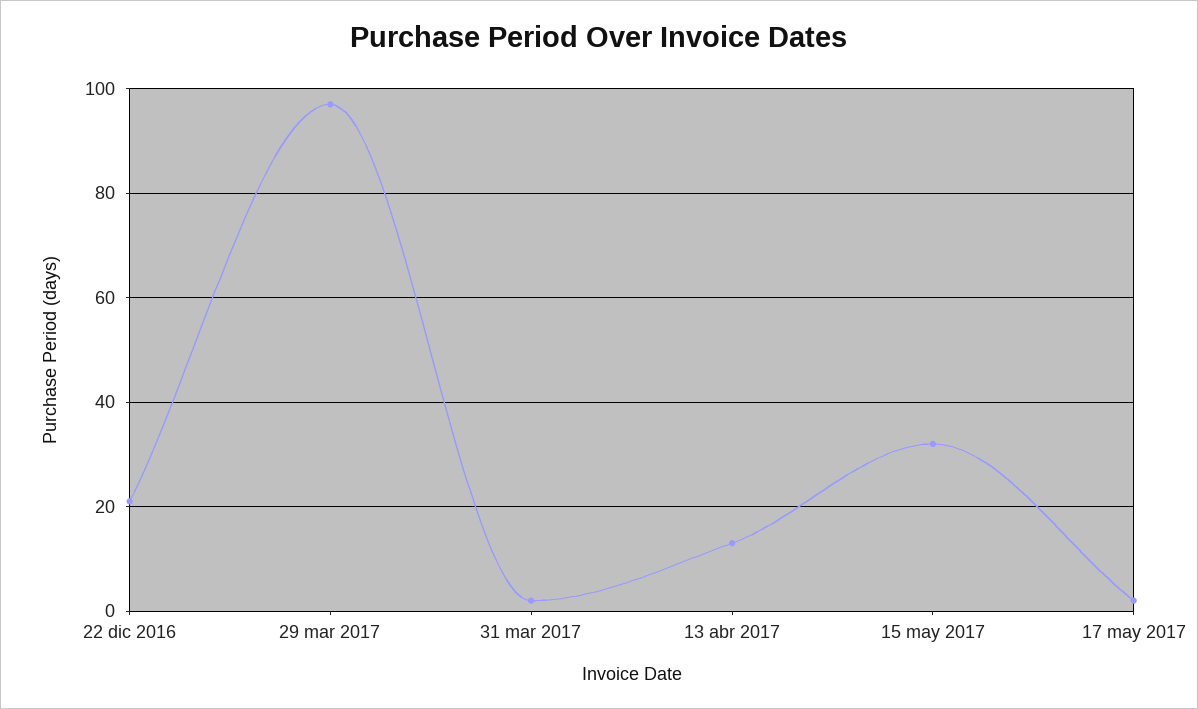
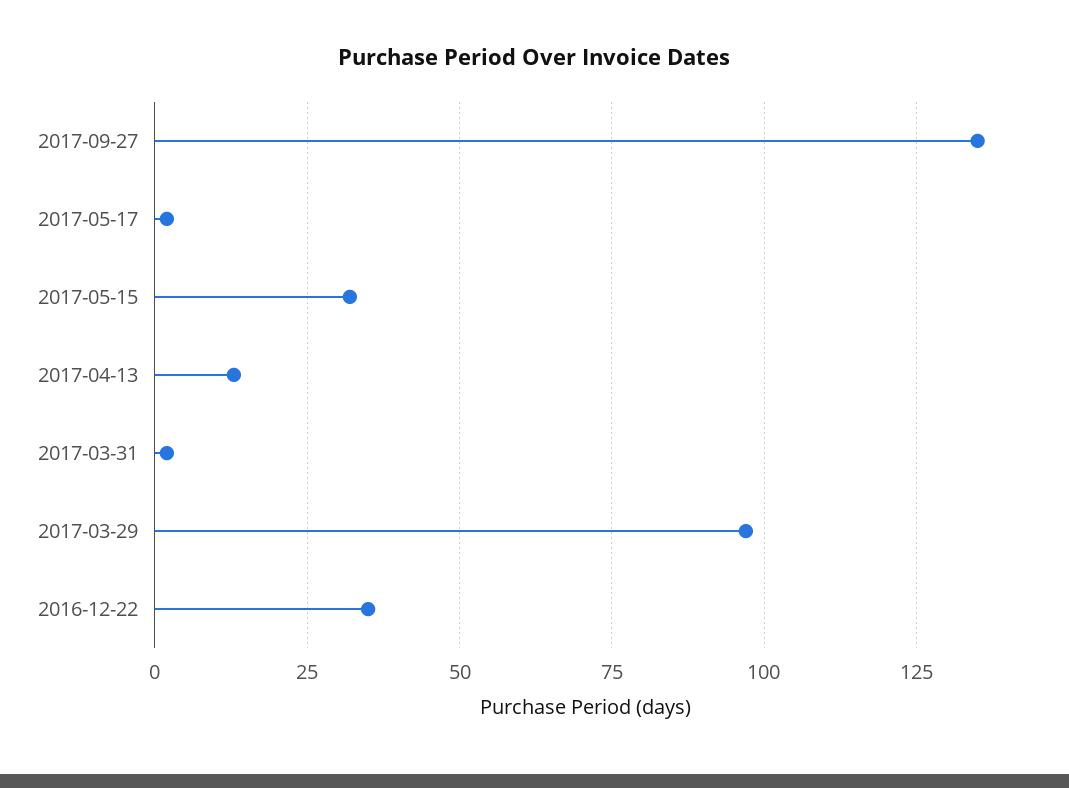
22 dic 2016: 20 -> 35
2017-09-27: none -> 135

